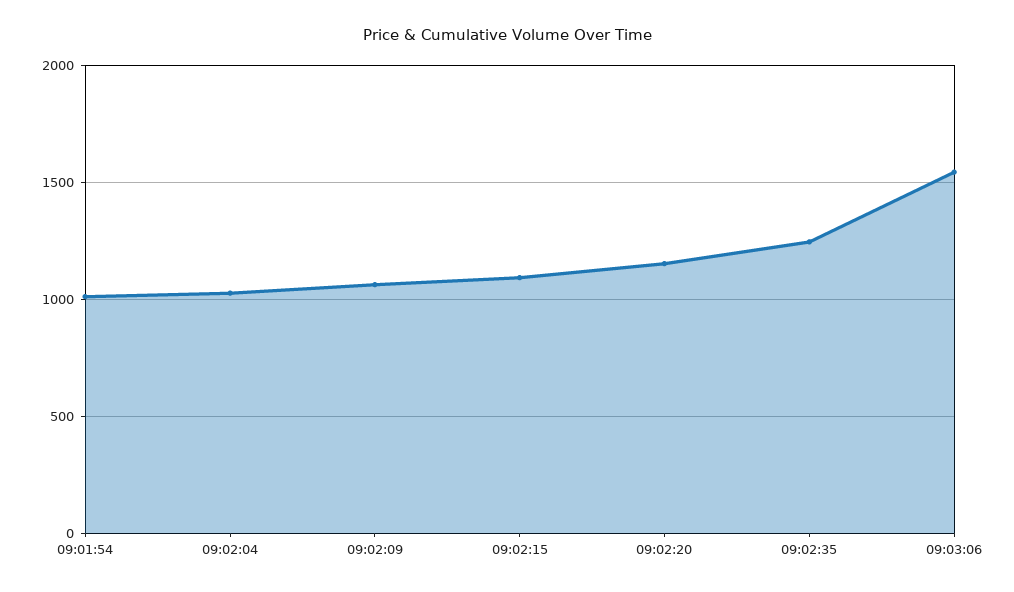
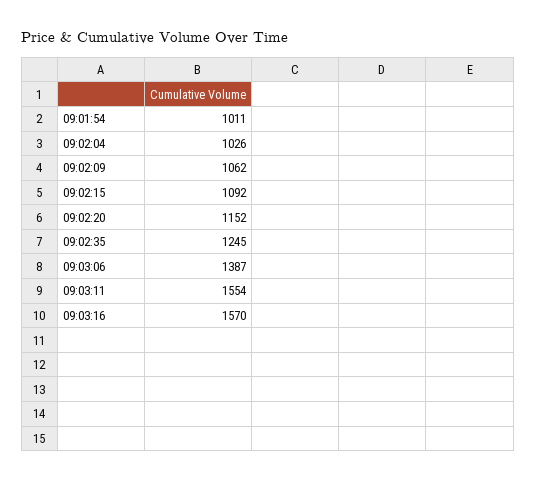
09:03:06: 1550 -> 1387
09:03:11: none -> 1554
09:03:16: none -> 1570

